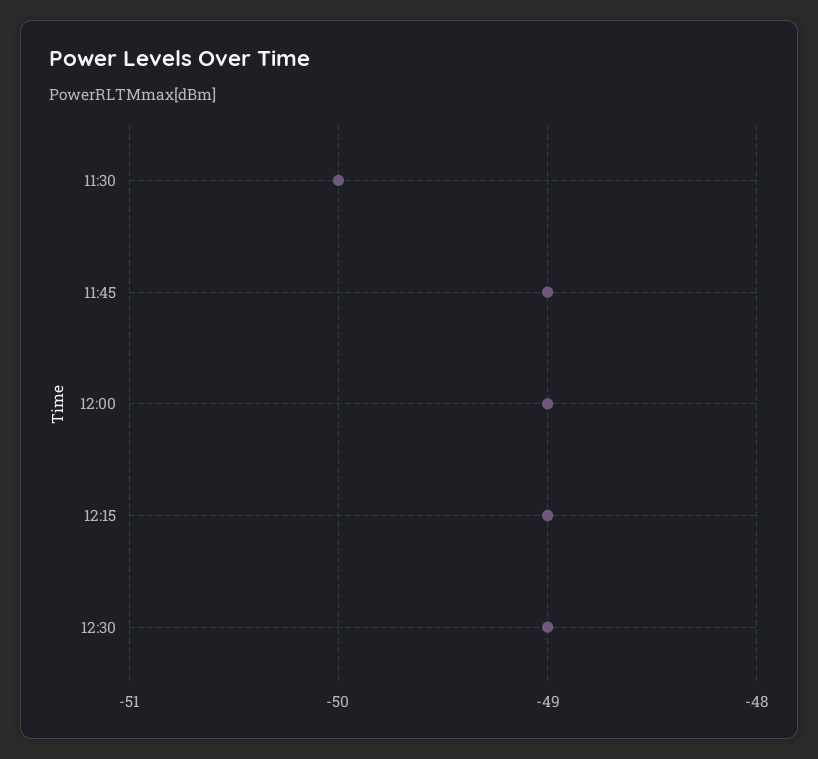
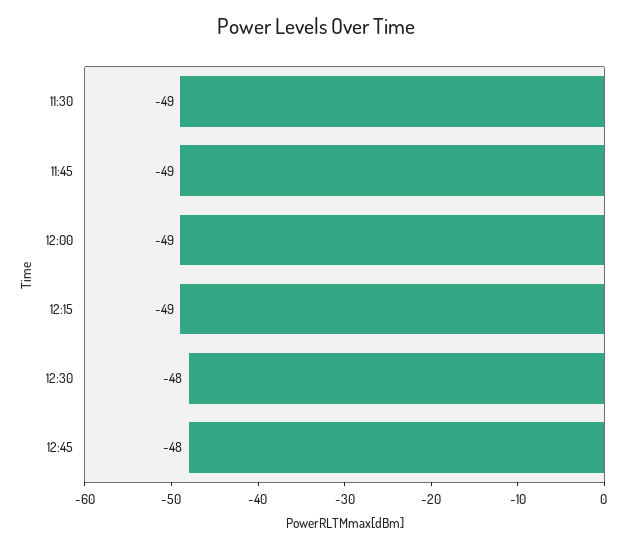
11:30: -50 -> -49
12:30: -49 -> -48
12:45: none -> -48

